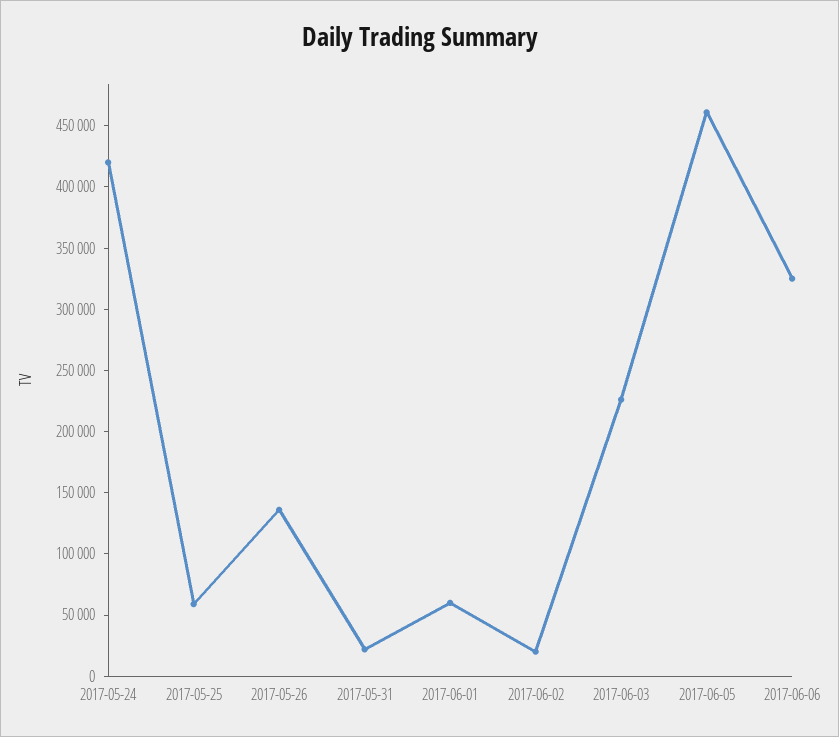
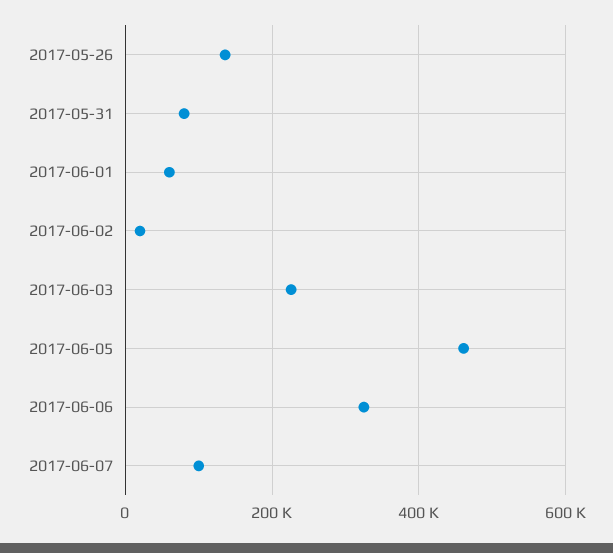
2017-05-24: 420000 -> none
2017-05-25: 60000 -> none
2017-05-31: 20000 -> 80000
2017-06-07: none -> 100000

